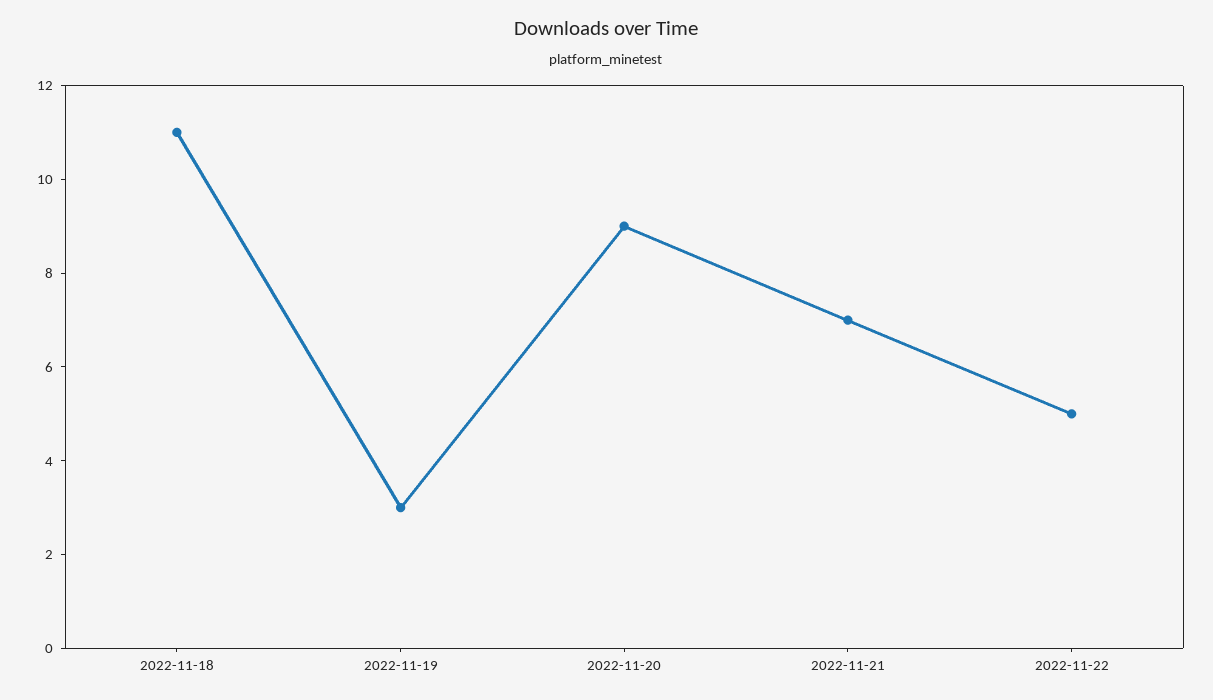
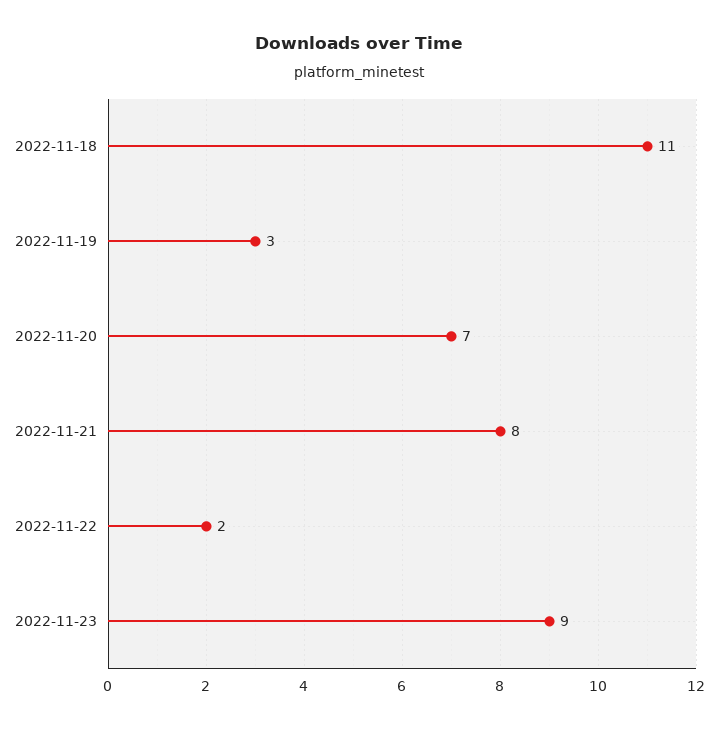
2022-11-20: 9 -> 7
2022-11-21: 7 -> 8
2022-11-22: 5 -> 2
2022-11-23: none -> 9

